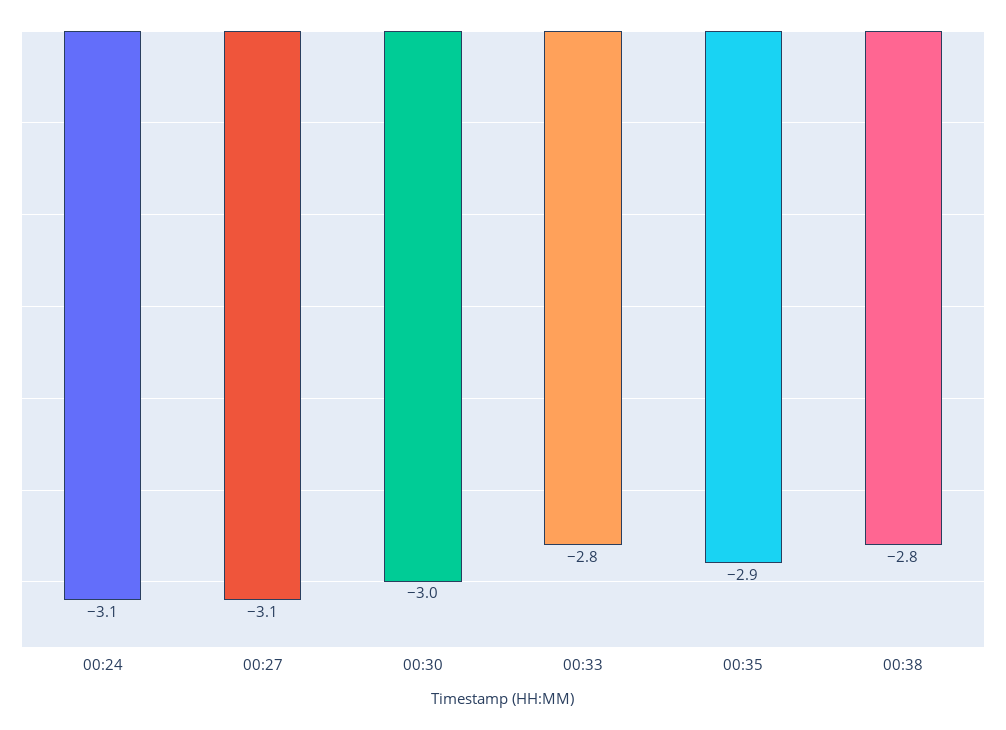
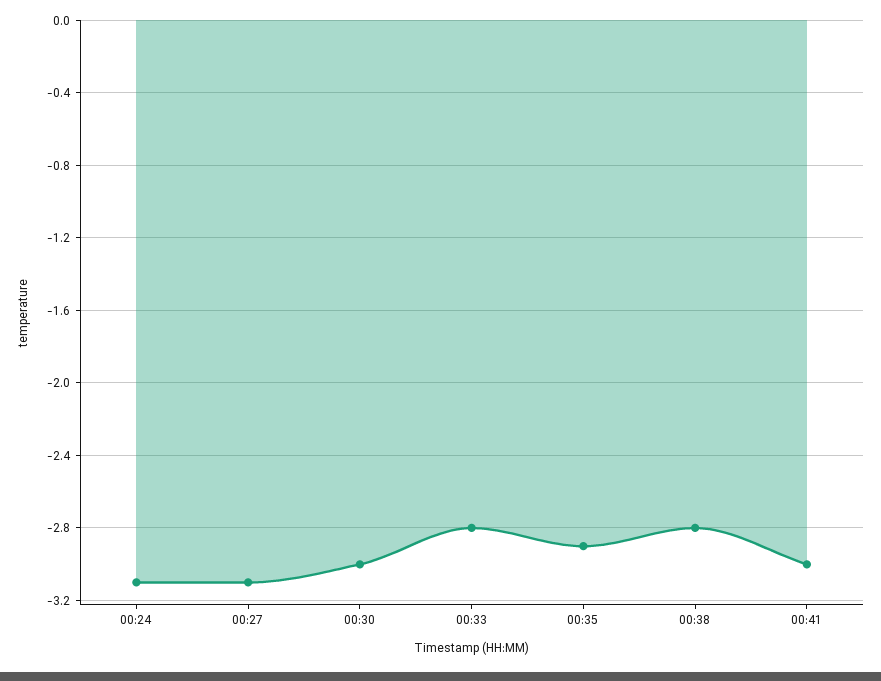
00:41: none -> -3

